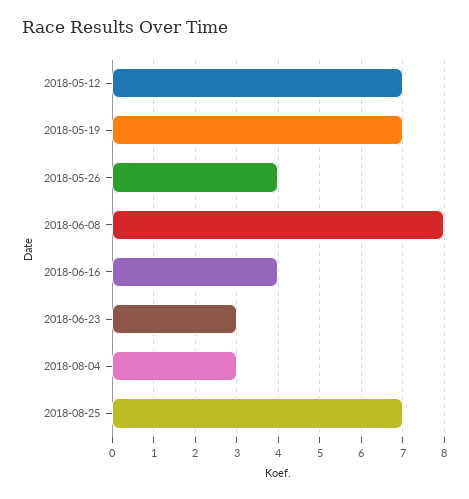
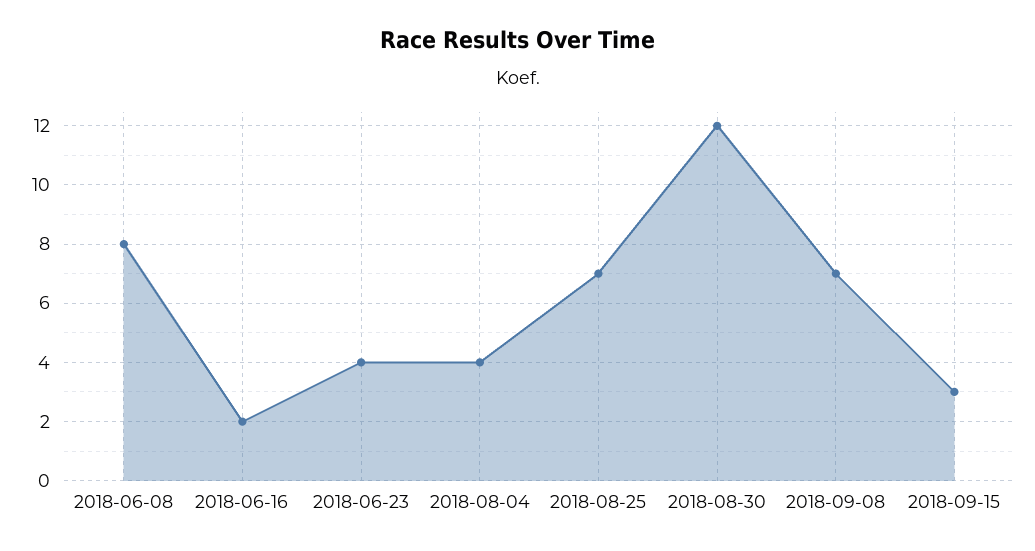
2018-05-12: 7 -> none
2018-05-19: 7 -> none
2018-05-26: 4 -> none
2018-06-16: 4 -> 2
2018-06-23: 3 -> 4
2018-08-04: 3 -> 4
2018-08-30: none -> 12
2018-09-08: none -> 7
2018-09-15: none -> 3

